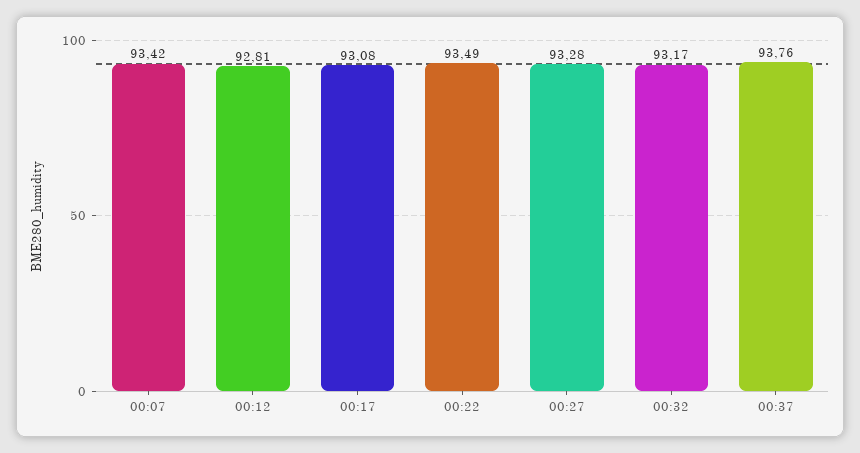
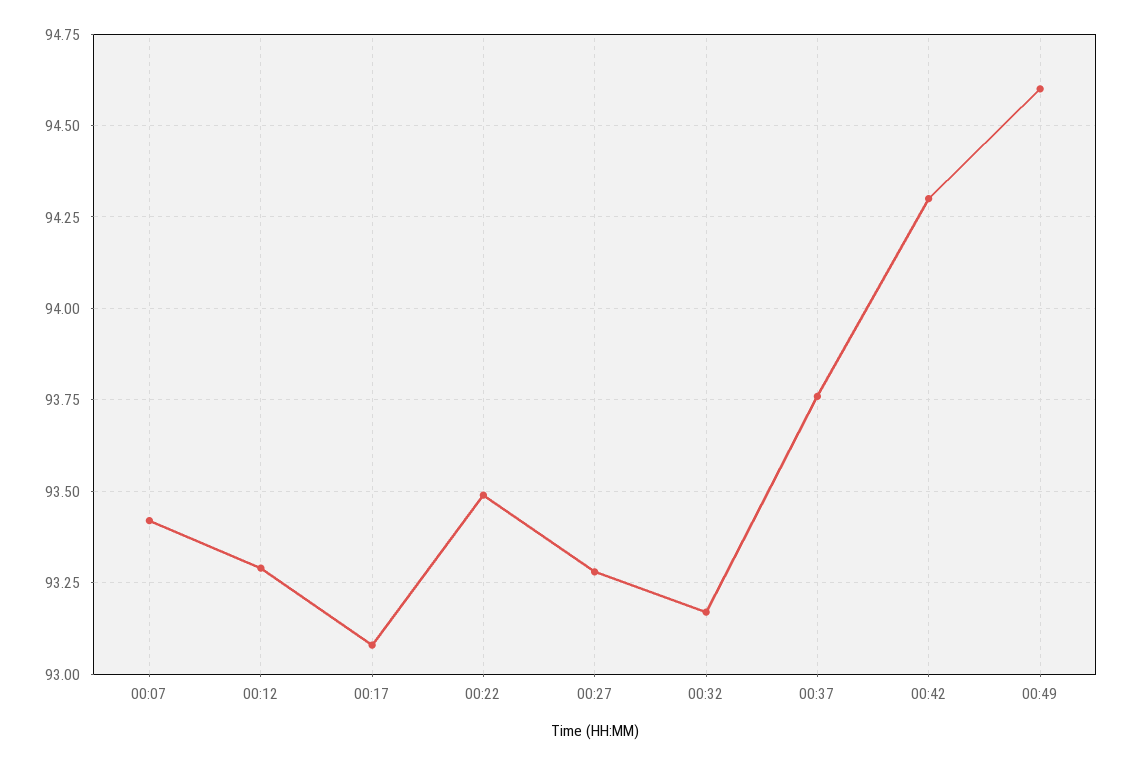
00:12: 92.81 -> 93.3
00:42: none -> 94.3
00:49: none -> 94.6

